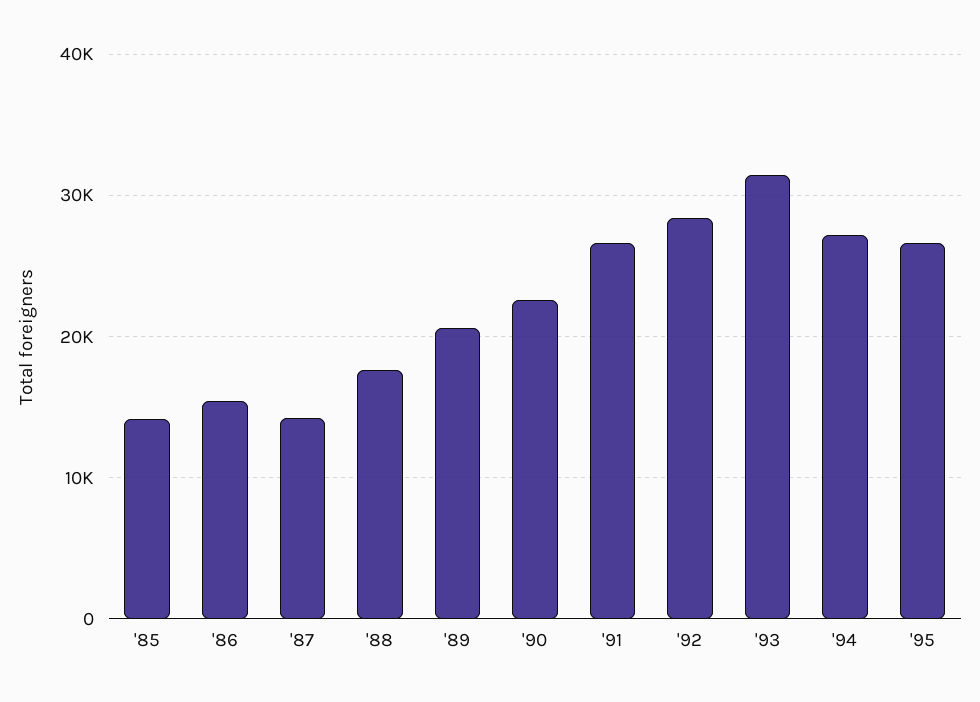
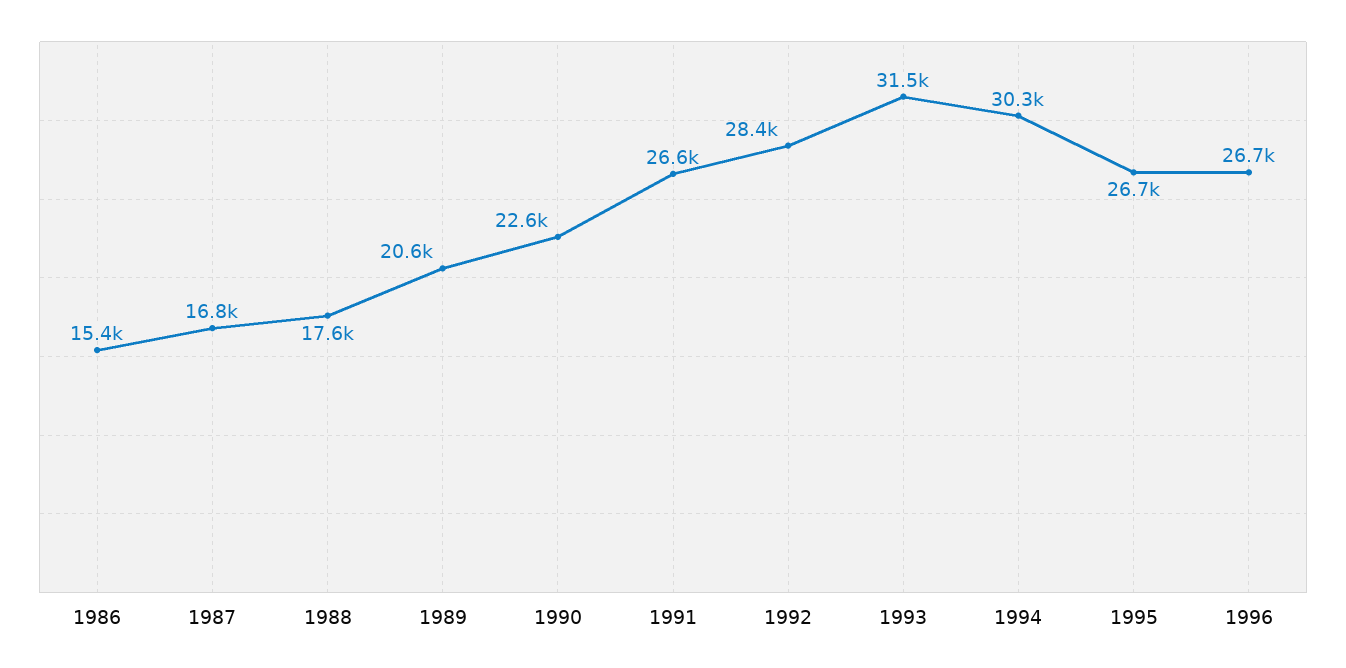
'85: 14000 -> none
'87: 14000 -> 16800
'94: 27000 -> 30300
1996: none -> 26700

